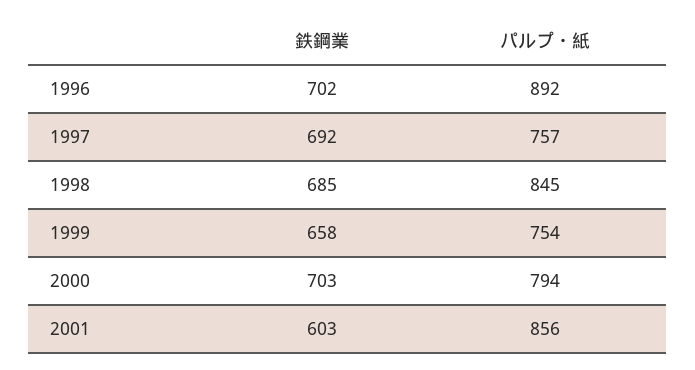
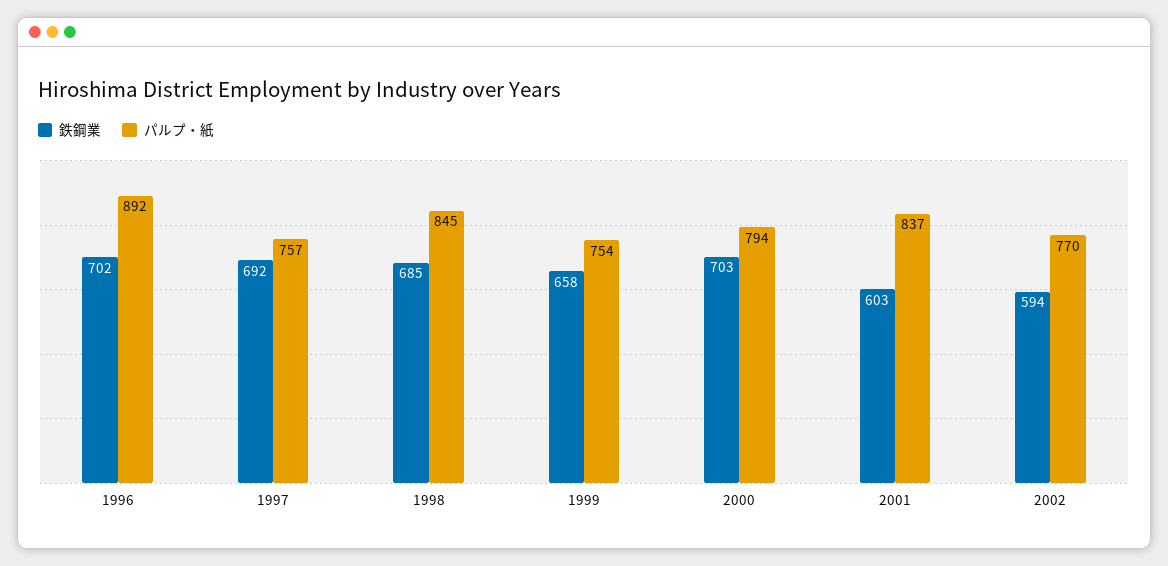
パルプ・紙, 2001: 856 -> 837
鉄鋼業, 2002: none -> 594
パルプ・紙, 2002: none -> 770

